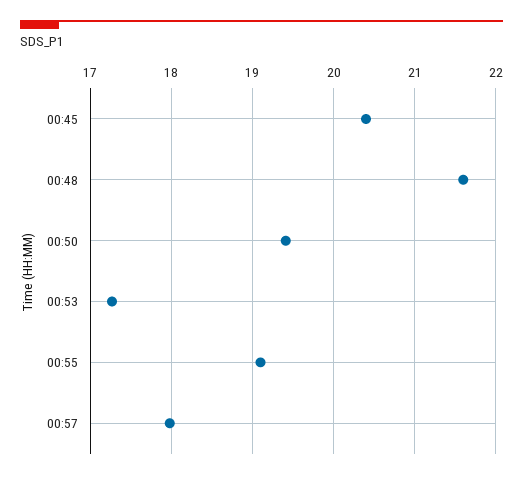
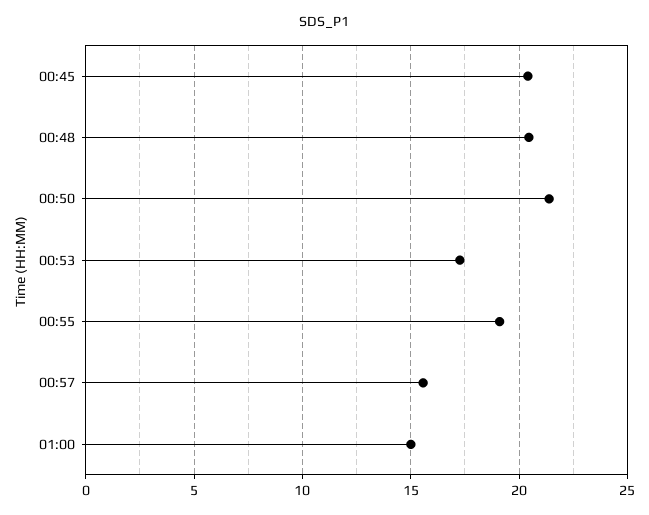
00:48: 21.6 -> 20.5
00:50: 19.4 -> 21.5
00:57: 18 -> 15.5
01:00: none -> 15

